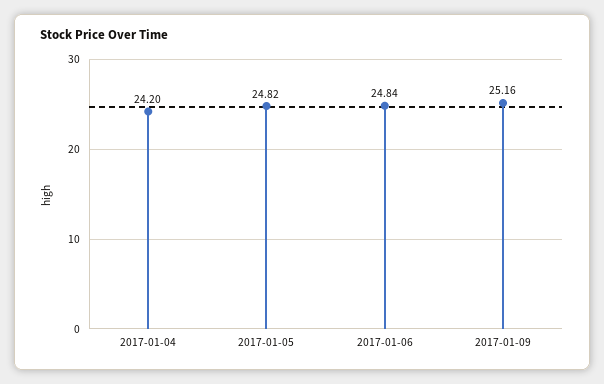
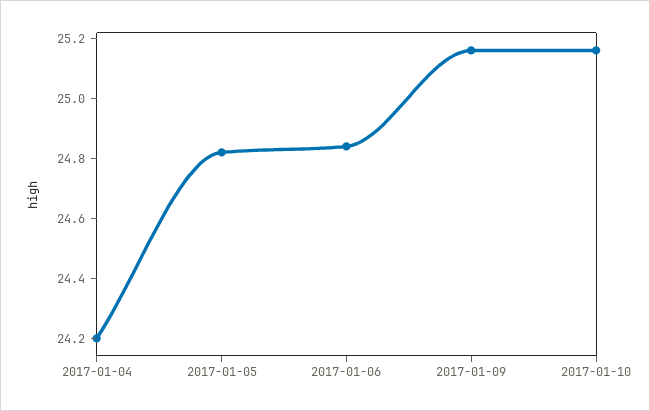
2017-01-10: none -> 25.15

